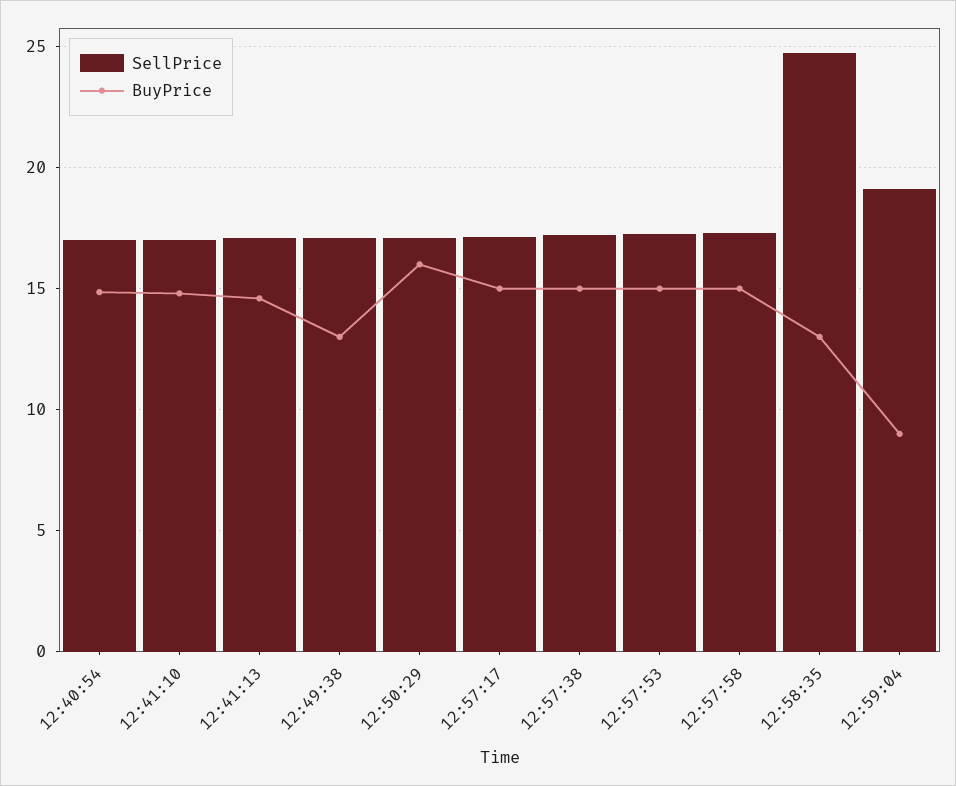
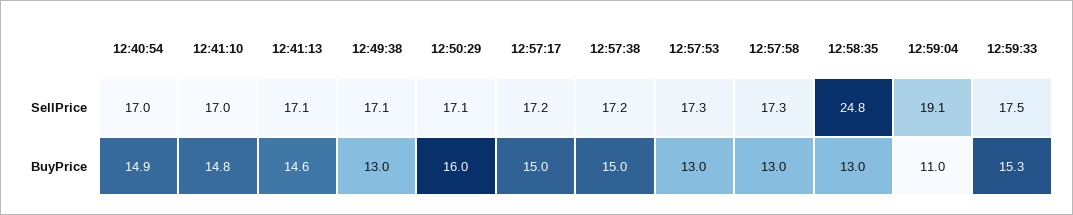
BuyPrice, 12:57:53: 15 -> 13
BuyPrice, 12:57:58: 15 -> 13
BuyPrice, 12:59:04: 9 -> 11
SellPrice, 12:59:33: none -> 17.5
BuyPrice, 12:59:33: none -> 15.3

